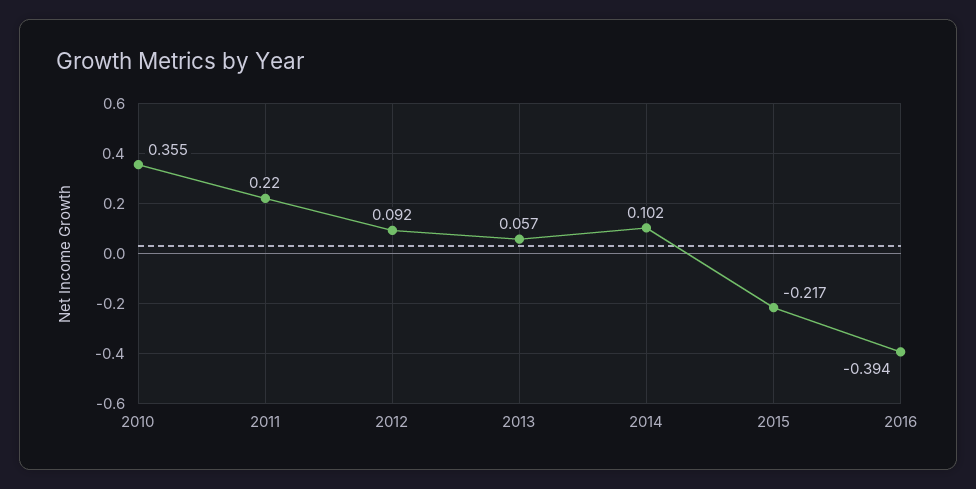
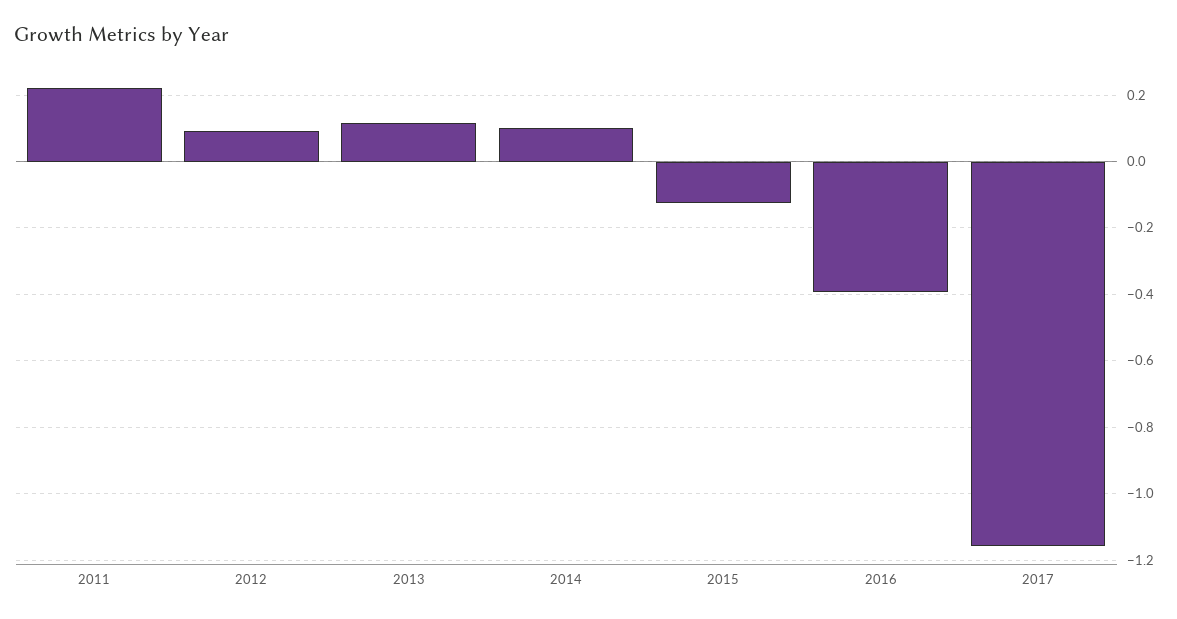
2010: 0.355 -> none
2013: 0.057 -> 0.12
2015: -0.217 -> -0.12
2017: none -> -1.16

